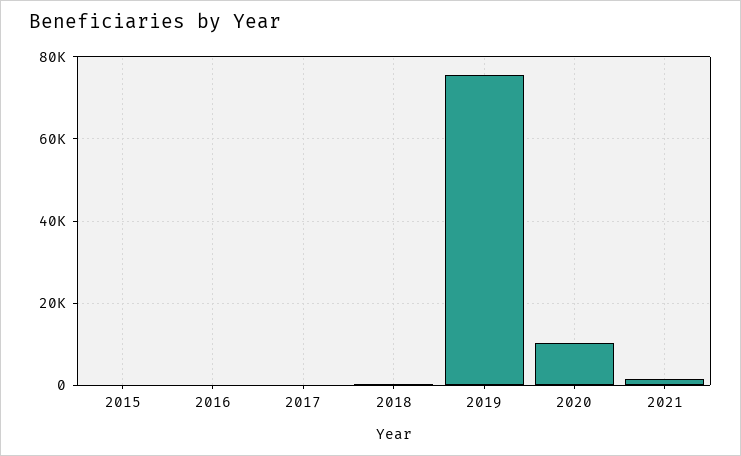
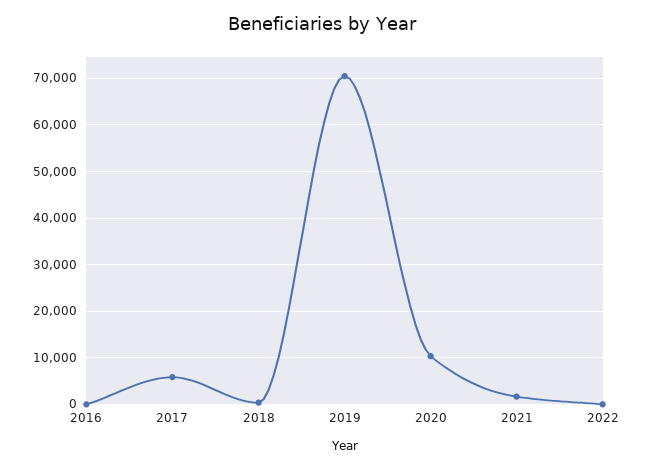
2015: 0 -> none
2017: 0 -> 6000
2019: 76000 -> 70000
2022: none -> 0

